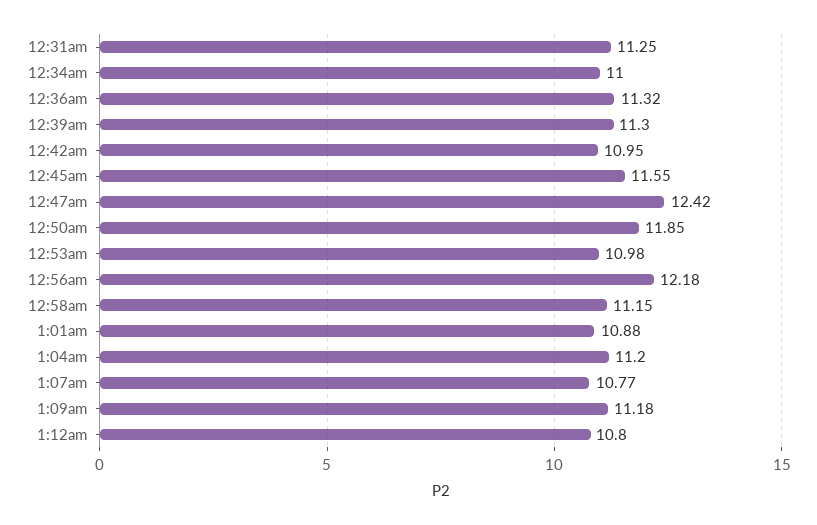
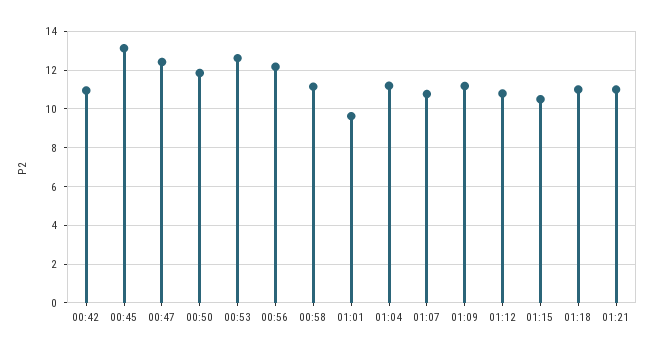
12:31am: 11.25 -> none
12:34am: 11 -> none
12:36am: 11.32 -> none
12:39am: 11.3 -> none
12:45am: 11.55 -> 13
12:53am: 10.98 -> 12.5
1:01am: 10.88 -> 9.5
01:15: none -> 10.5
01:18: none -> 11
01:21: none -> 11

